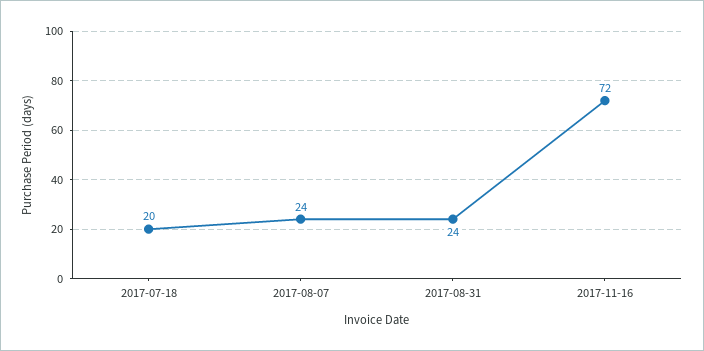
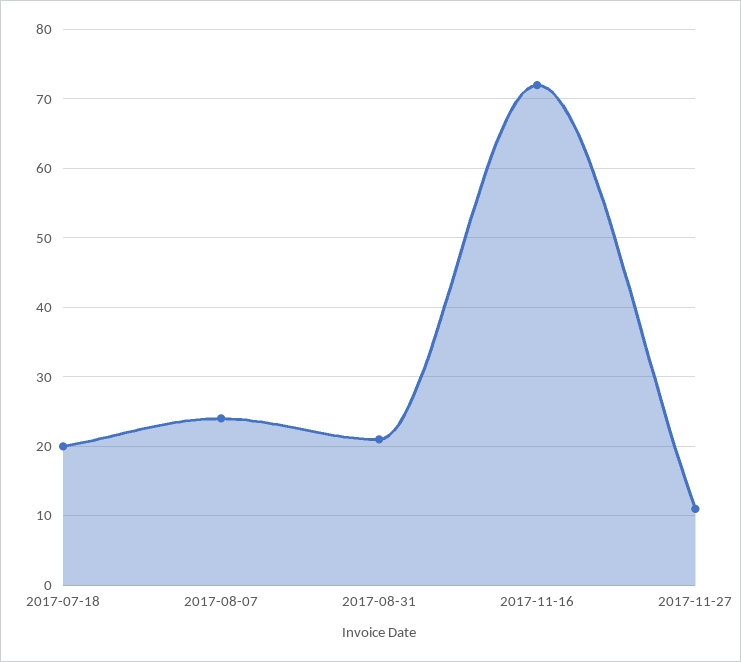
2017-08-31: 24 -> 21
2017-11-27: none -> 11

